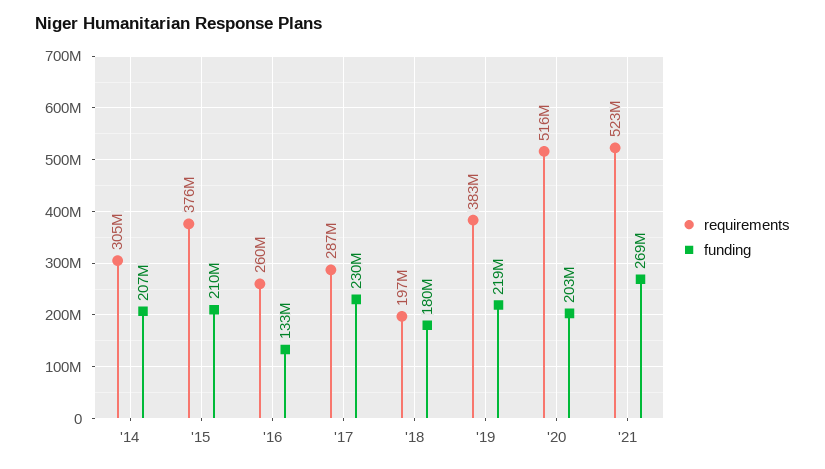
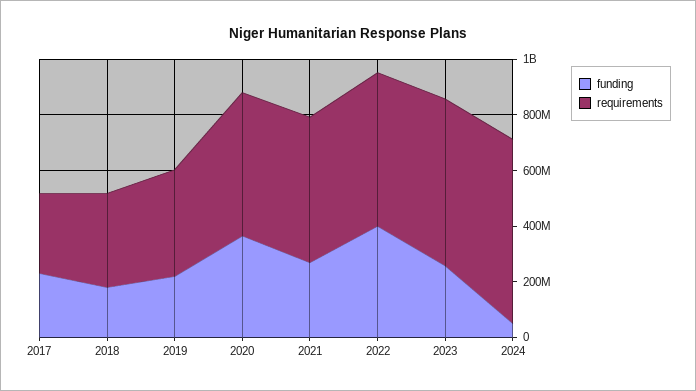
requirements, '14: 305000000 -> none
funding, '14: 207000000 -> none
requirements, '15: 376000000 -> none
funding, '15: 210000000 -> none
requirements, '16: 260000000 -> none
funding, '16: 133000000 -> none
requirements, '18: 197000000 -> 350000000
funding, '20: 203000000 -> 350000000
funding, 2022: none -> 400000000
requirements, 2022: none -> 550000000
funding, 2023: none -> 250000000
requirements, 2023: none -> 600000000
funding, 2024: none -> 50000000
requirements, 2024: none -> 650000000

